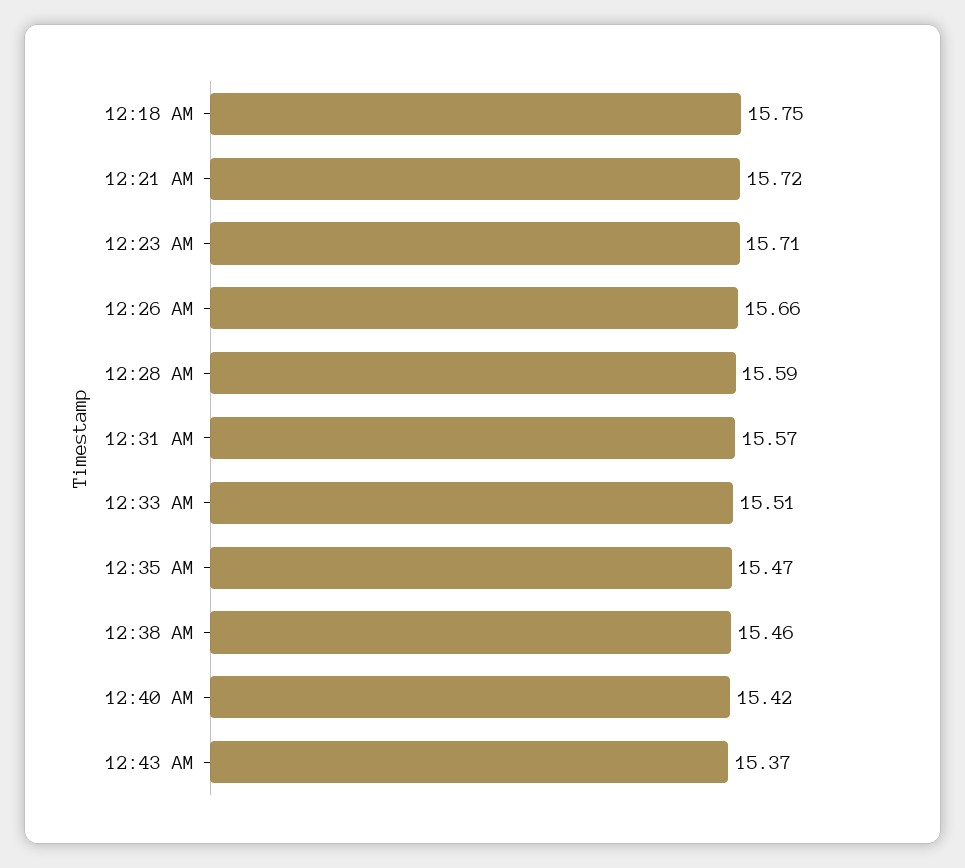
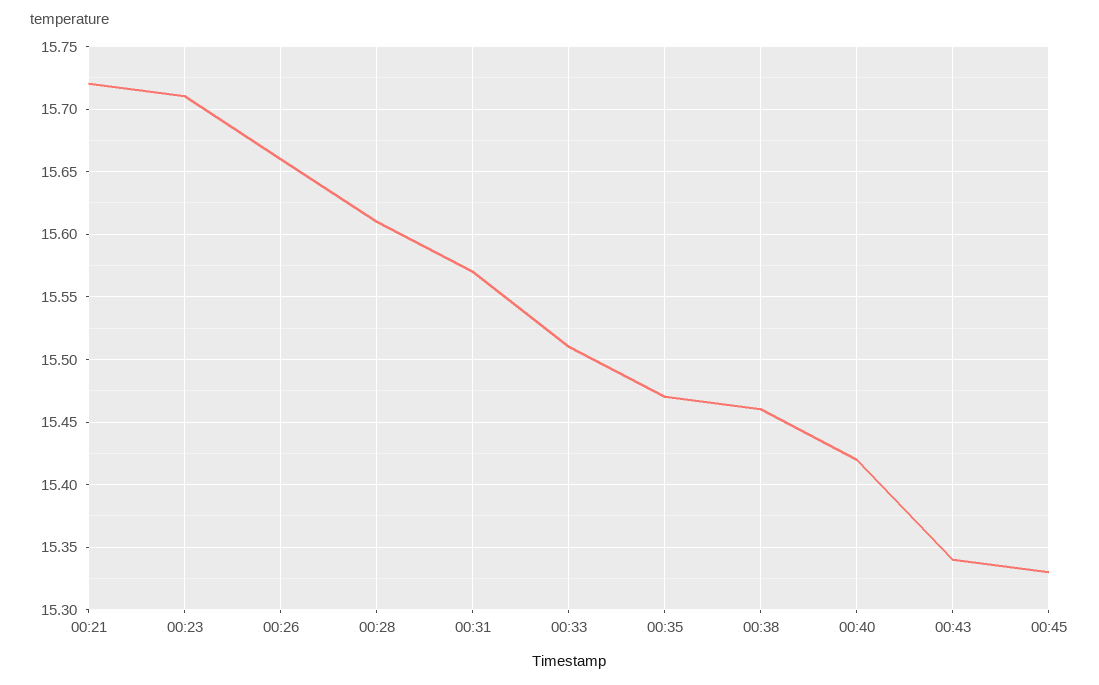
12:18 AM: 15.75 -> none
12:28 AM: 15.59 -> 15.61
12:43 AM: 15.37 -> 15.34
00:45: none -> 15.33

